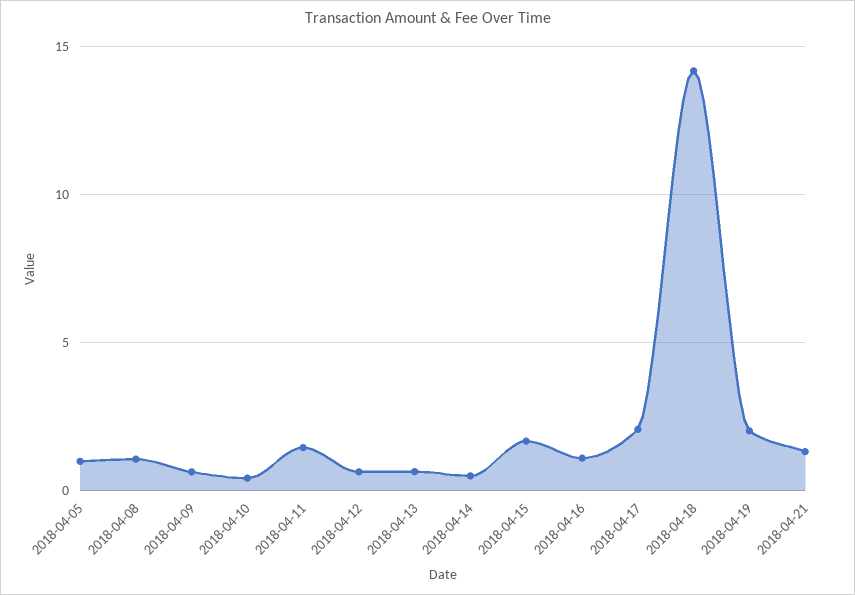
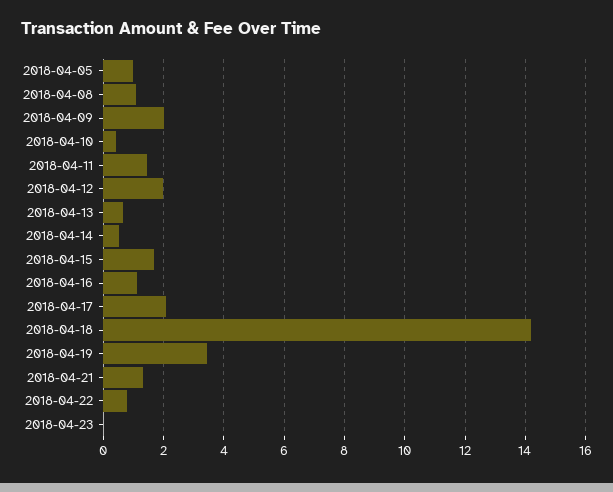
2018-04-09: 0.5 -> 2
2018-04-12: 0.5 -> 2
2018-04-19: 2 -> 3.4
2018-04-22: none -> 0.8
2018-04-23: none -> 0

